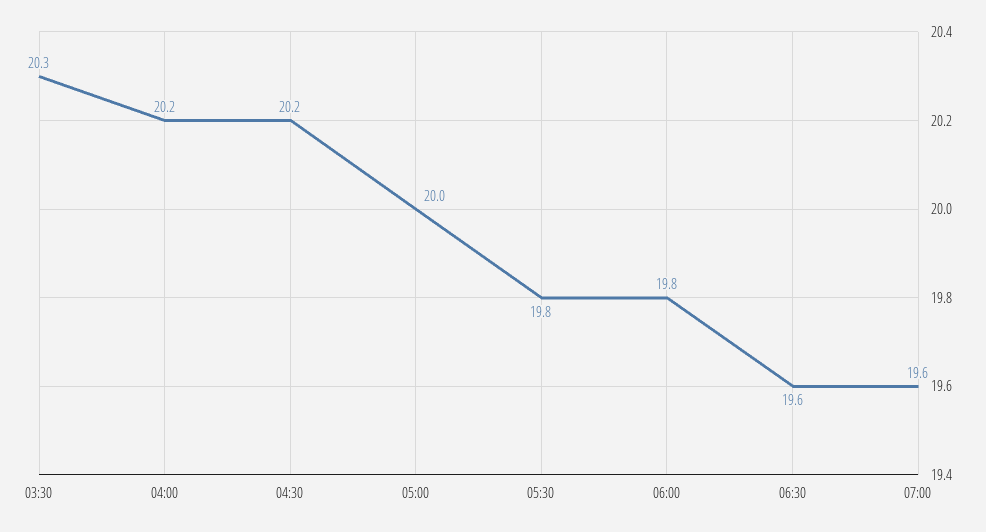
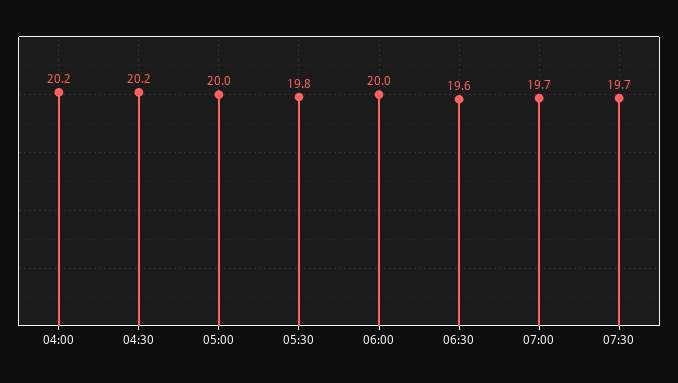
03:30: 20.3 -> none
06:00: 19.8 -> 20
07:00: 19.6 -> 19.7
07:30: none -> 19.7

